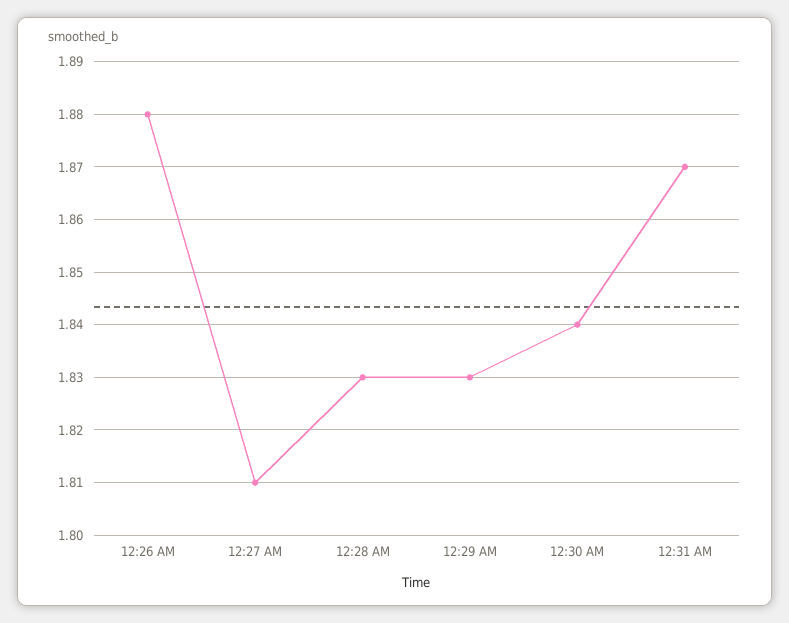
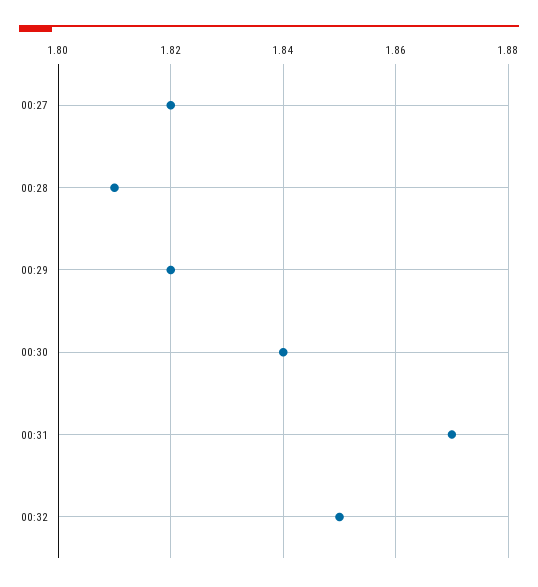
12:26 AM: 1.88 -> none
12:27 AM: 1.81 -> 1.82
12:28 AM: 1.83 -> 1.81
12:29 AM: 1.83 -> 1.82
00:32: none -> 1.85

